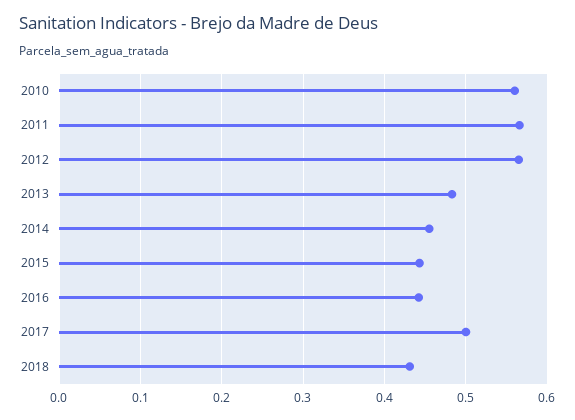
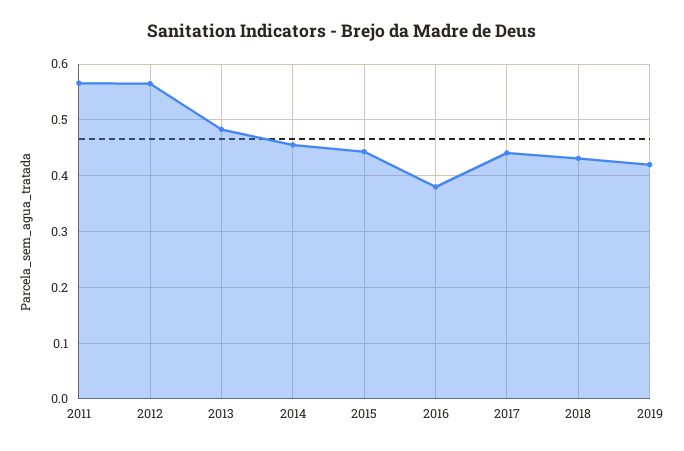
2010: 0.56 -> none
2016: 0.44 -> 0.38
2017: 0.5 -> 0.44
2019: none -> 0.42

